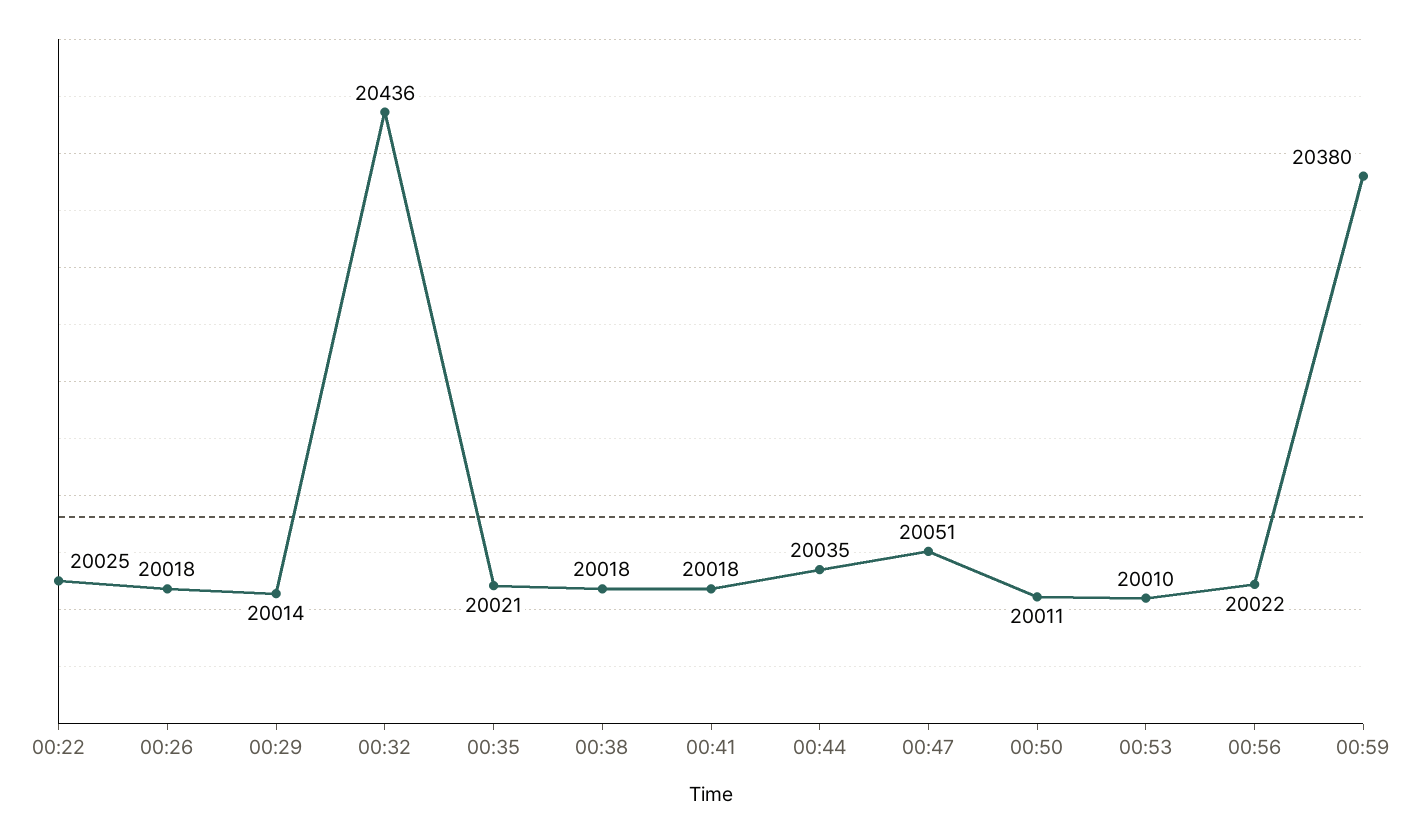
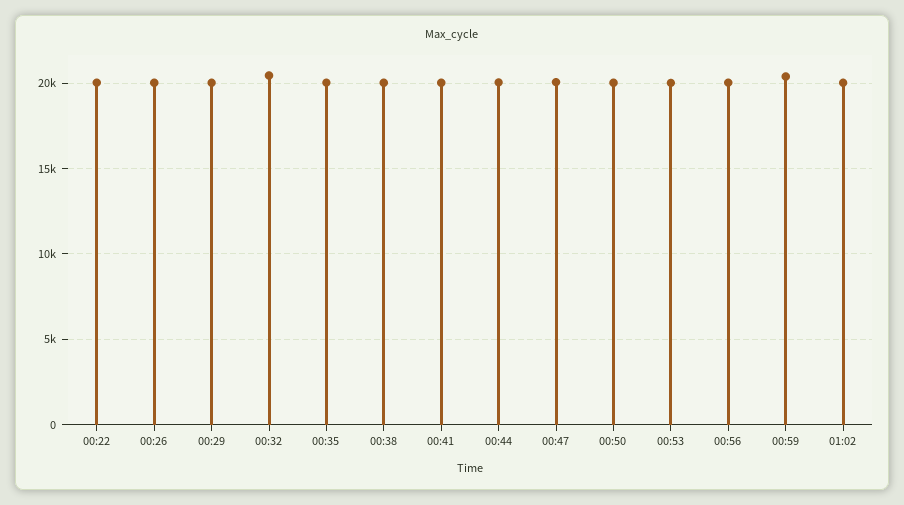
01:02: none -> 20000

